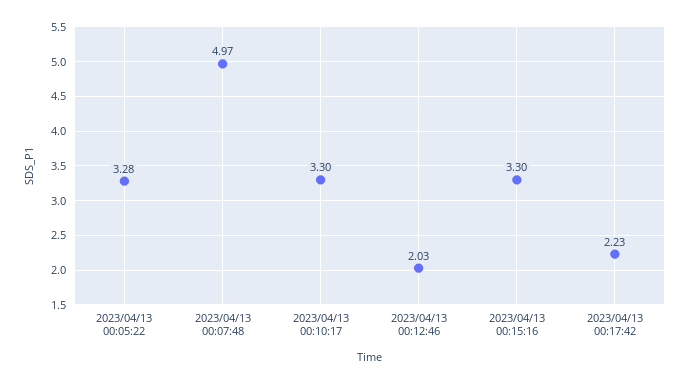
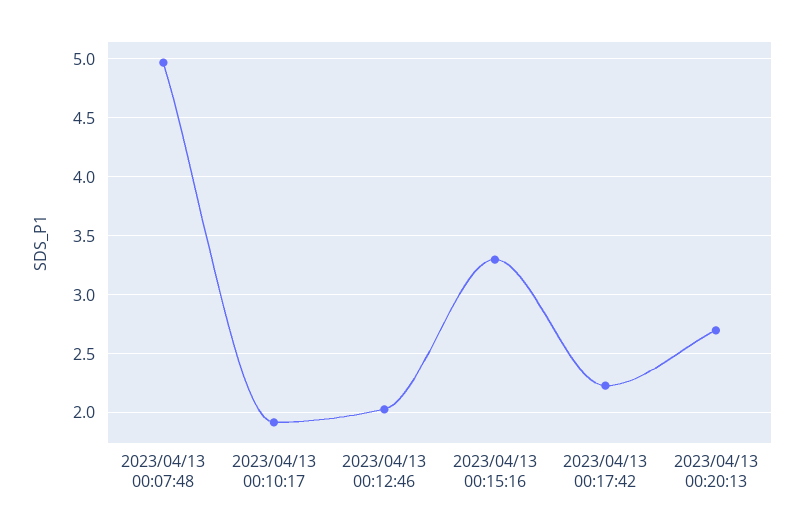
2023/04/13 00:05:22: 3.28 -> none
2023/04/13 00:10:17: 3.3 -> 1.9
2023/04/13 00:20:13: none -> 2.7

